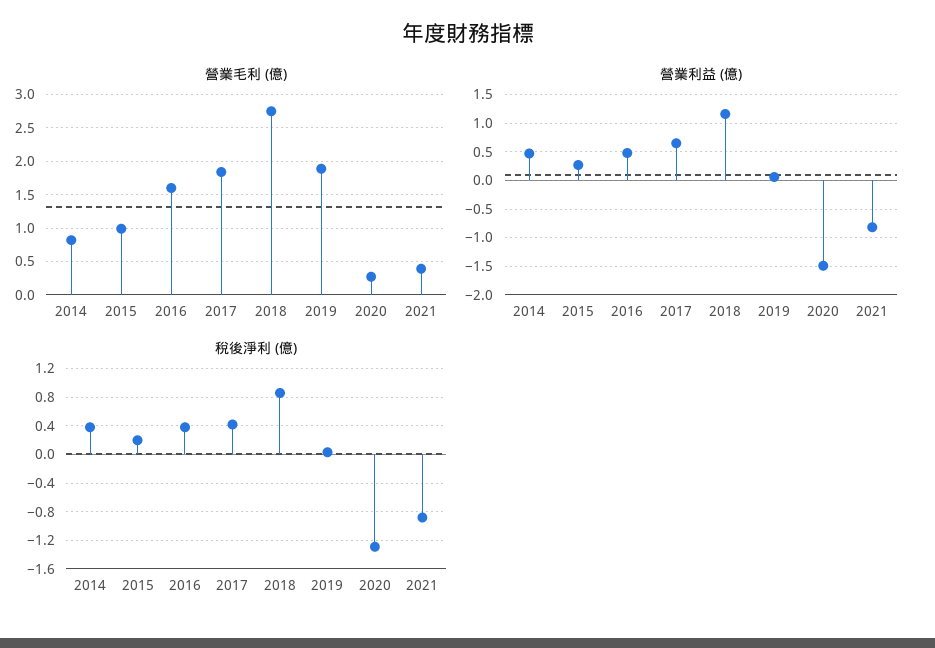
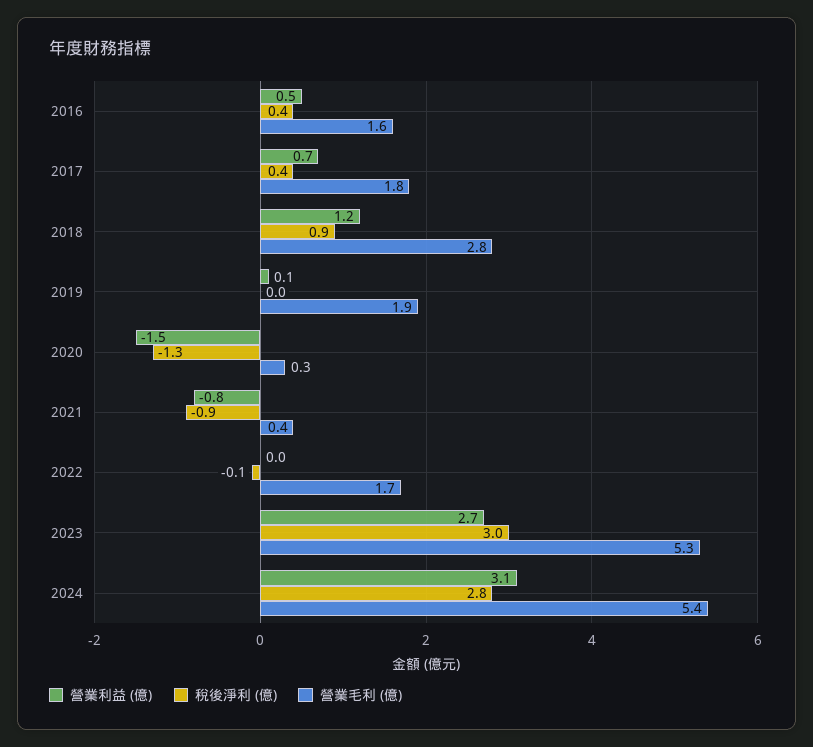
營業毛利 (億), 2014: 0.8 -> none
營業毛利 (億), 2015: 1 -> none
營業利益 (億), 2014: 0.5 -> none
營業利益 (億), 2015: 0.25 -> none
稅後淨利 (億), 2014: 0.4 -> none
稅後淨利 (億), 2015: 0.2 -> none
營業利益 (億), 2022: none -> 0
稅後淨利 (億), 2022: none -> -0.1
營業毛利 (億), 2022: none -> 1.7
營業利益 (億), 2023: none -> 2.7
稅後淨利 (億), 2023: none -> 3
營業毛利 (億), 2023: none -> 5.3
營業利益 (億), 2024: none -> 3.1
稅後淨利 (億), 2024: none -> 2.8
營業毛利 (億), 2024: none -> 5.4

